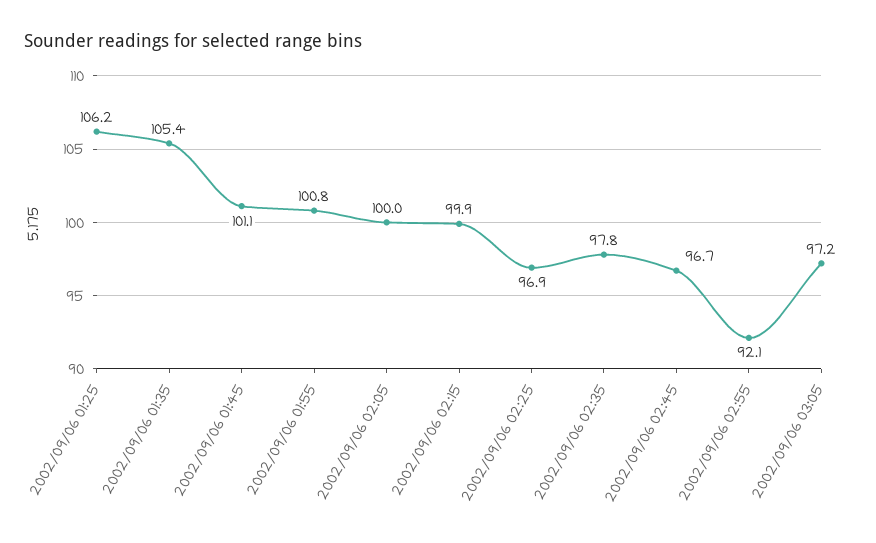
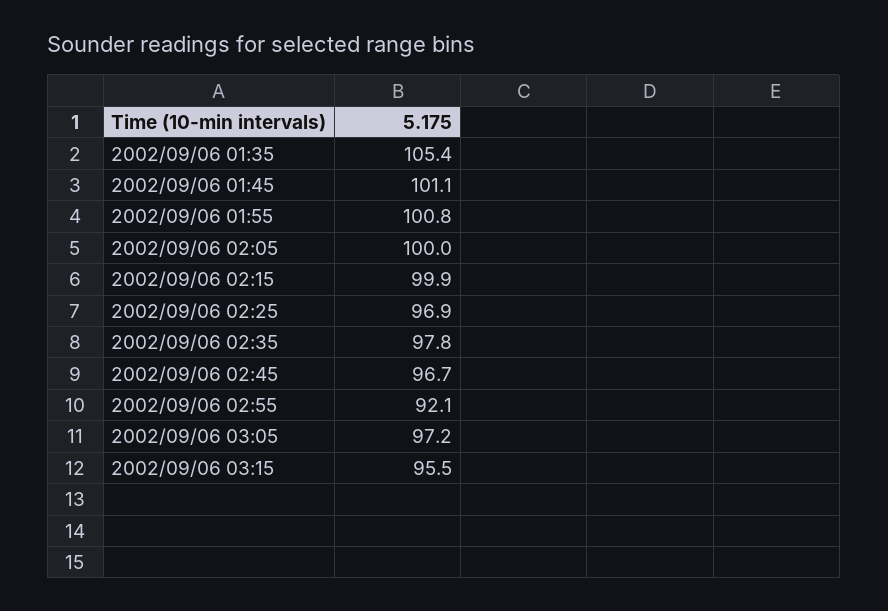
2002/09/06 01:25: 106.2 -> none
2002/09/06 03:15: none -> 95.5

